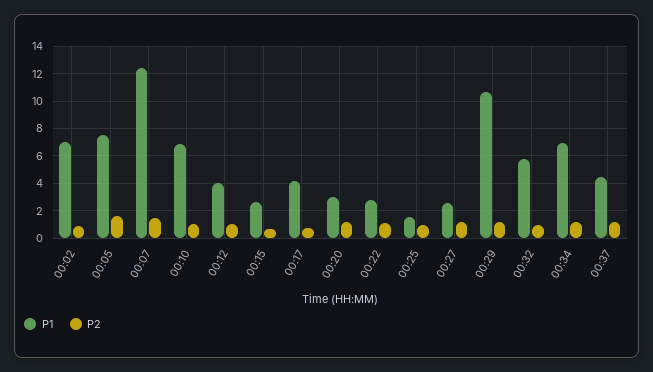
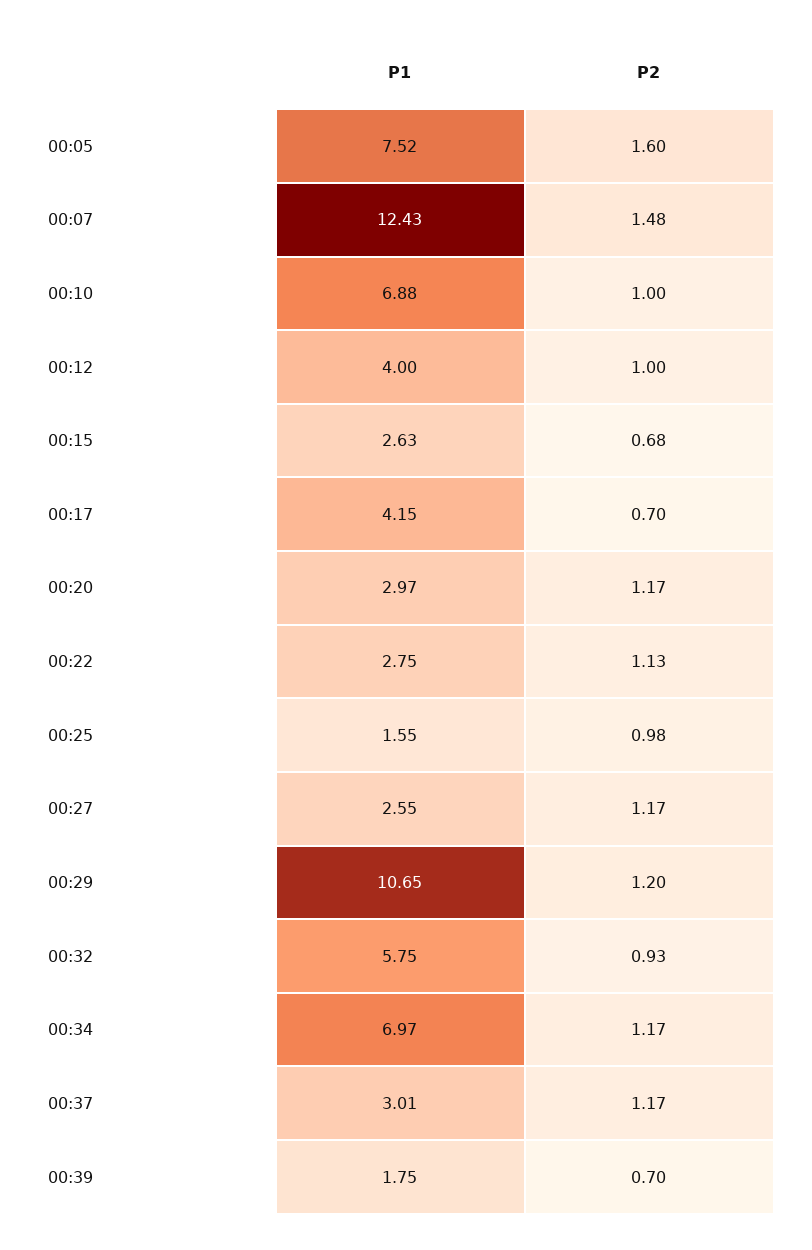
P1, 00:02: 7 -> none
P2, 00:02: 1 -> none
P1, 00:37: 4.5 -> 3.01
P1, 00:39: none -> 1.75
P2, 00:39: none -> 0.7

